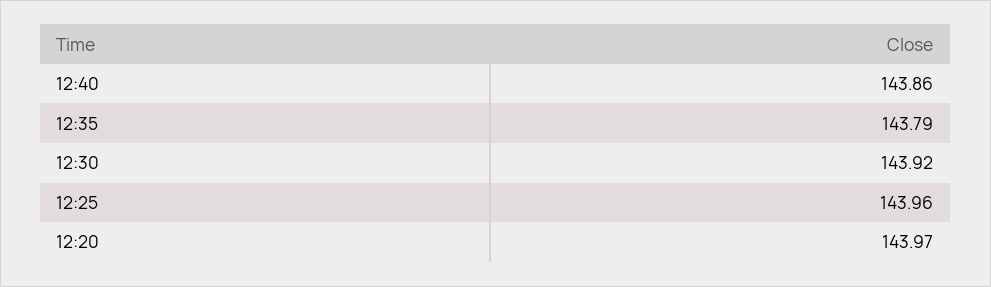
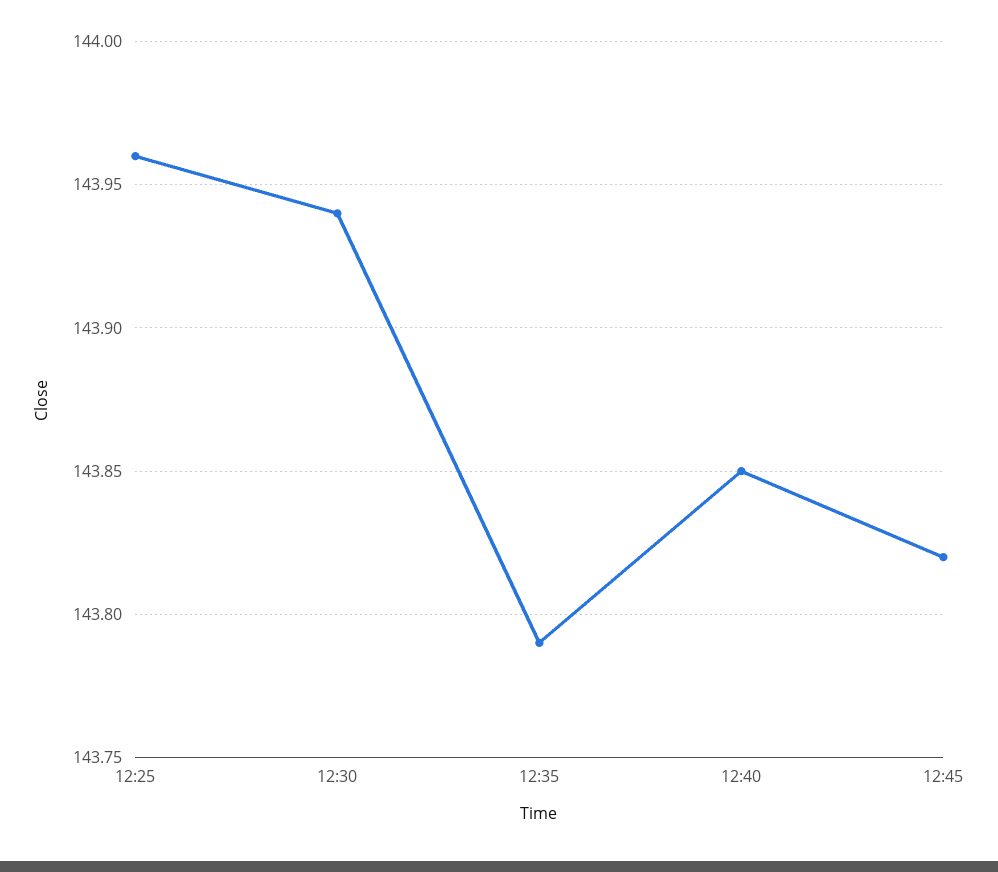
12:40: 143.86 -> 143.85
12:30: 143.92 -> 143.94
12:20: 143.97 -> none
12:45: none -> 143.82

